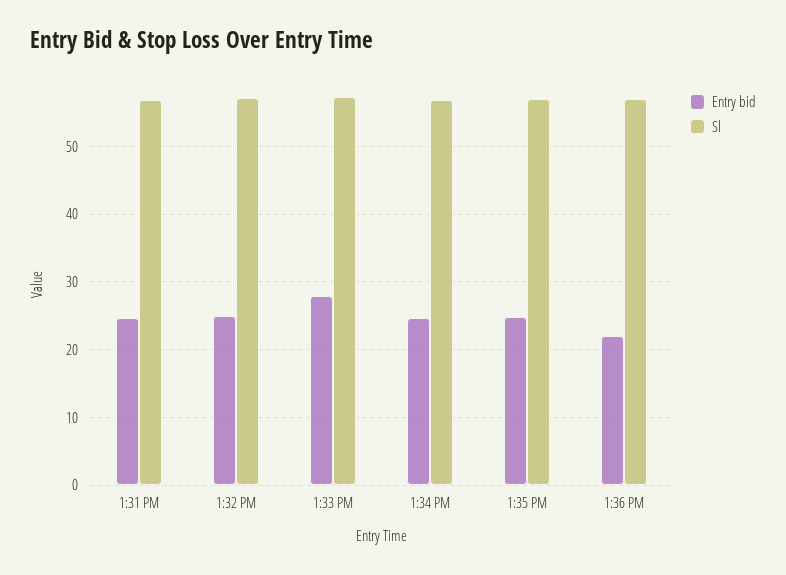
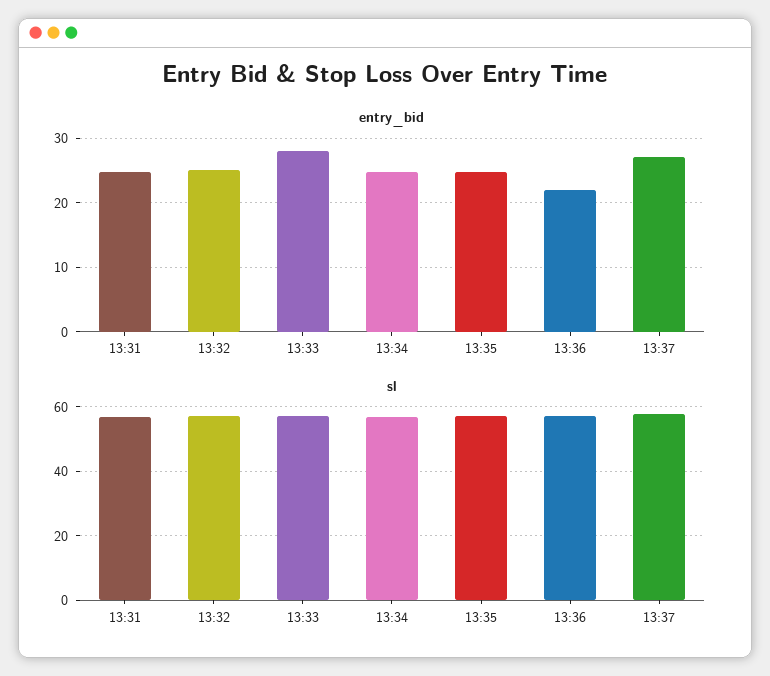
Entry bid, 13:37: none -> 27
Sl, 13:37: none -> 58

